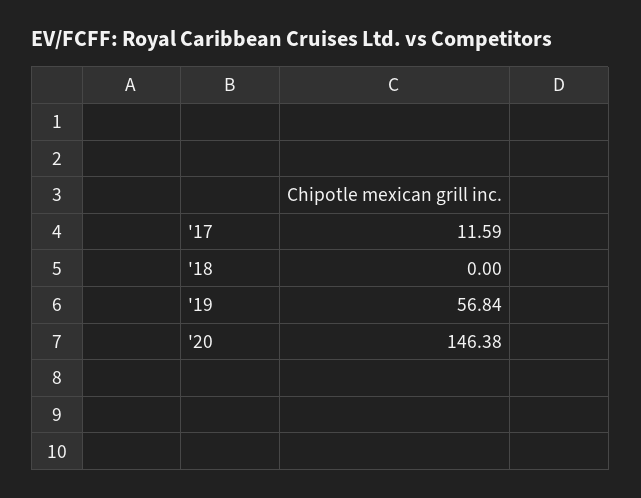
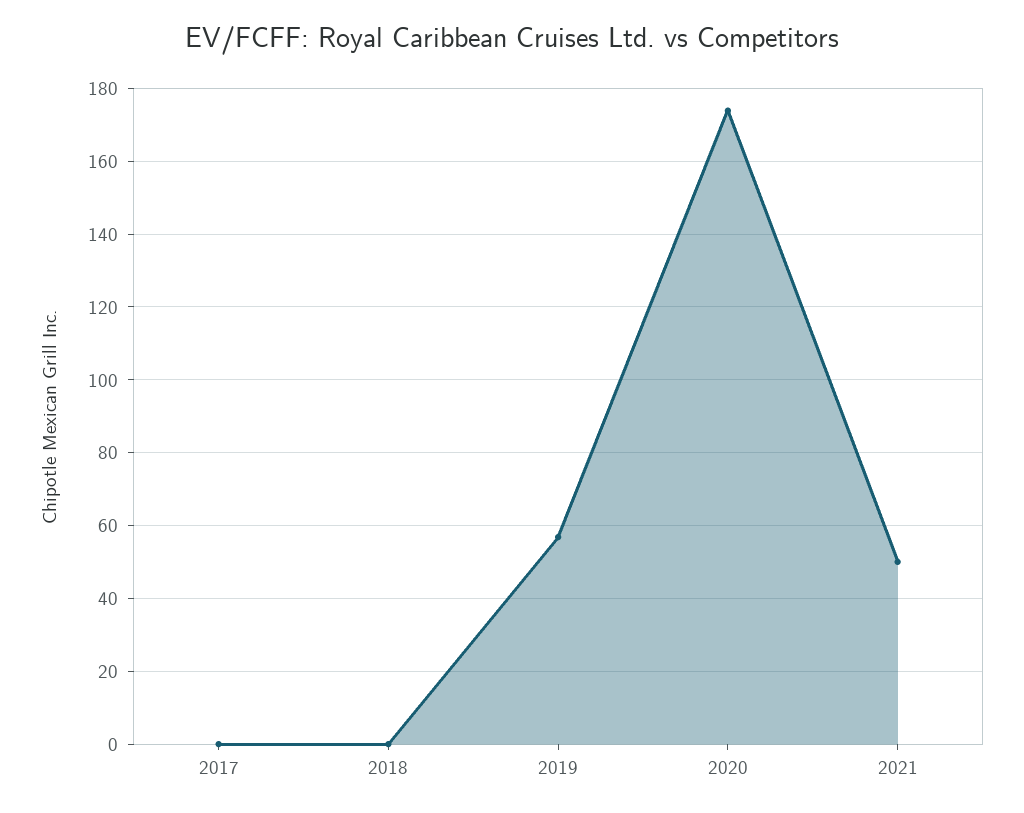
'17: 11.59 -> 0
'20: 146.38 -> 174
2021: none -> 50

